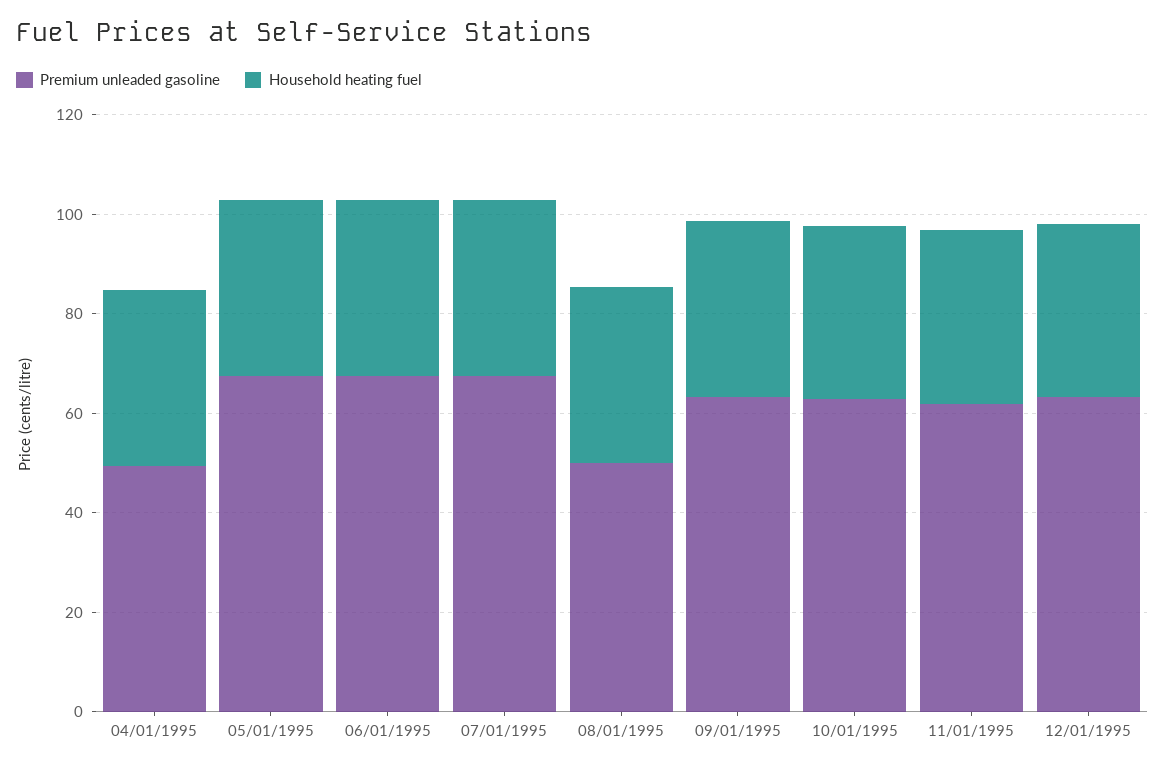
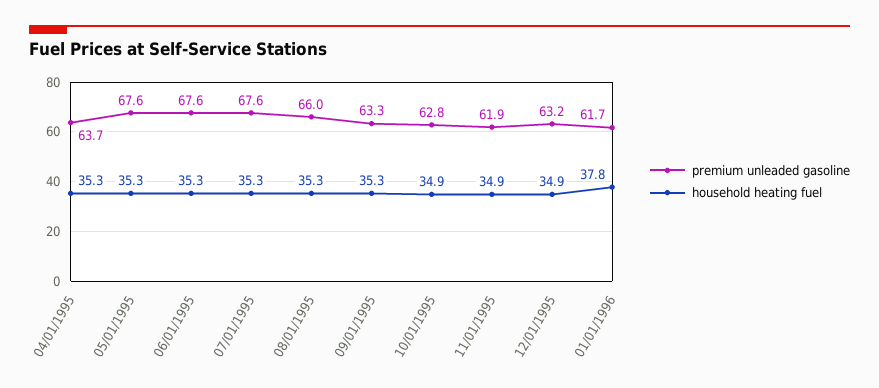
Premium unleaded gasoline, 04/01/1995: 50 -> 63.7
Premium unleaded gasoline, 08/01/1995: 50 -> 66
Premium unleaded gasoline, 01/01/1996: none -> 61.7
Household heating fuel, 01/01/1996: none -> 37.8

